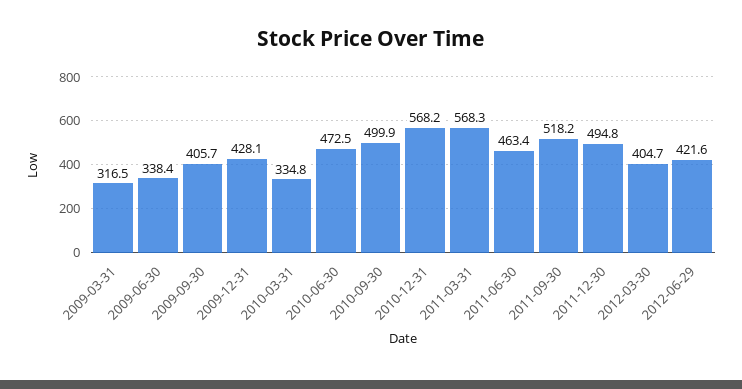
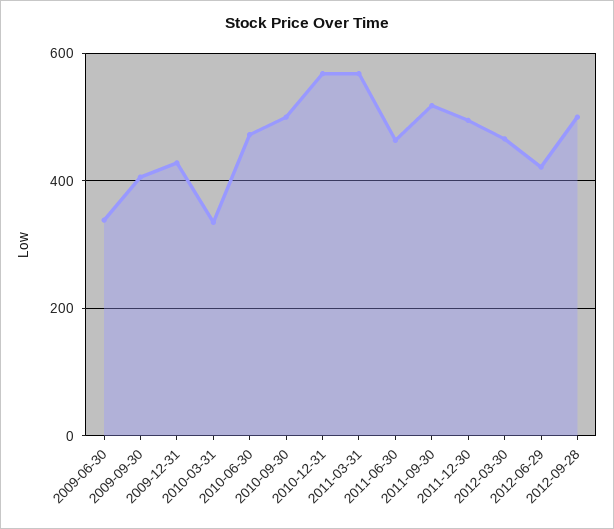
2009-03-31: 316.5 -> none
2012-03-30: 404.7 -> 460
2012-09-28: none -> 500

